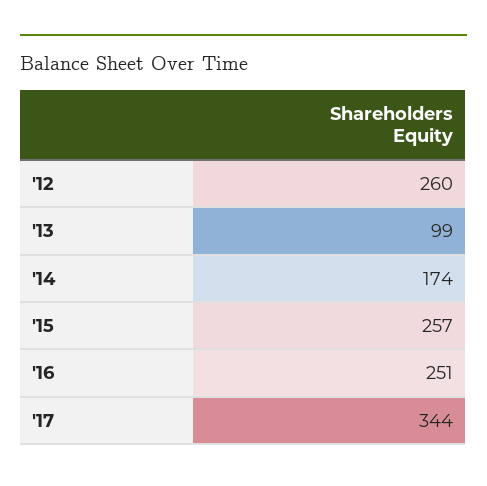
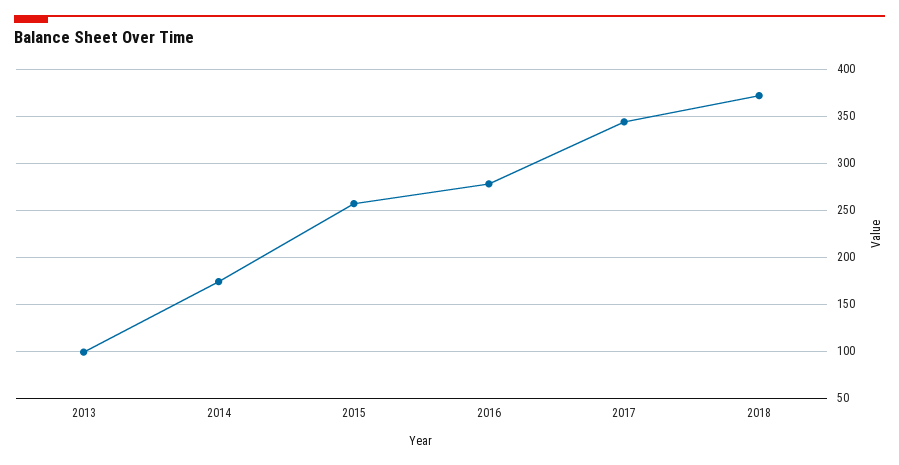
'12: 260 -> none
'16: 251 -> 280
2018: none -> 370

